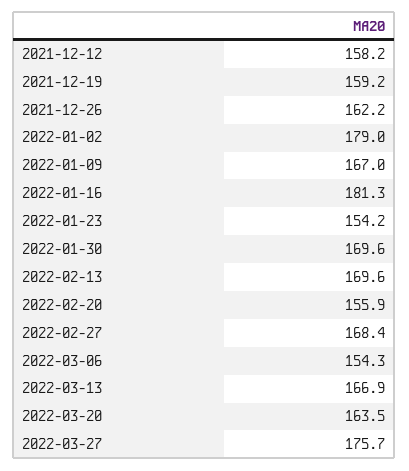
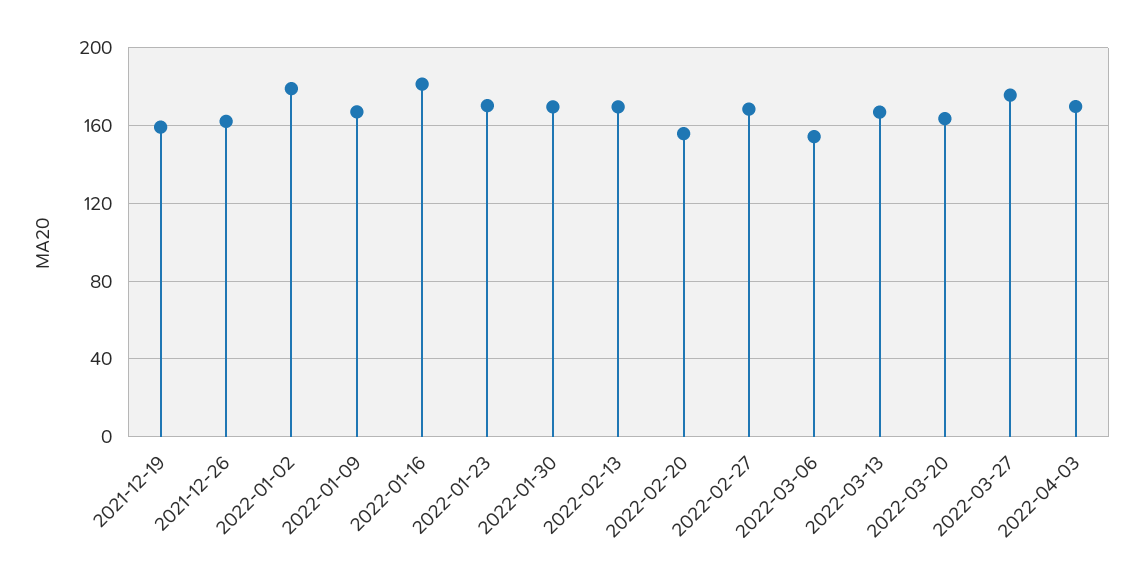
2021-12-12: 158.2 -> none
2022-01-23: 154.2 -> 170
2022-04-03: none -> 170

